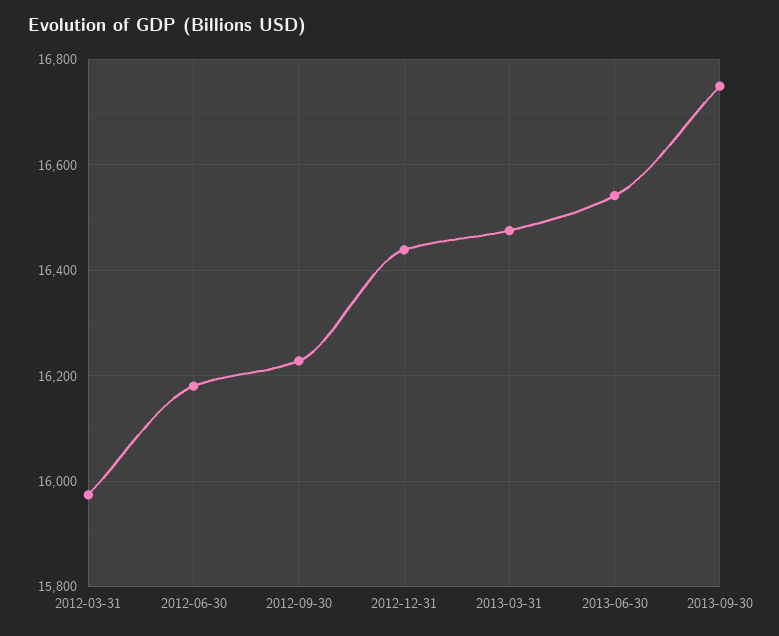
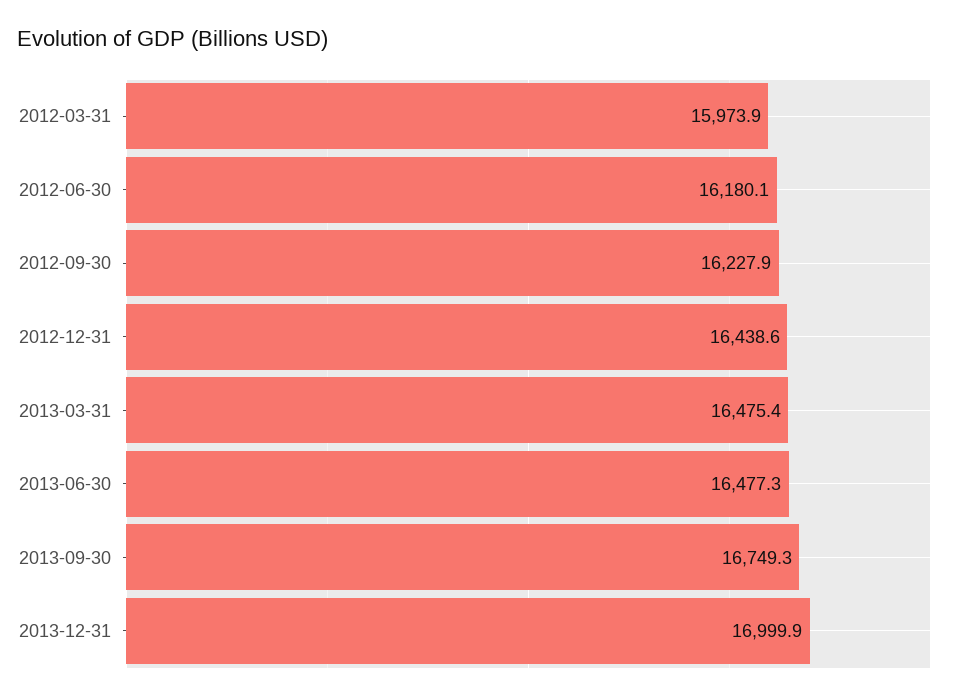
2013-06-30: 16540 -> 16477.3
2013-12-31: none -> 16999.9

